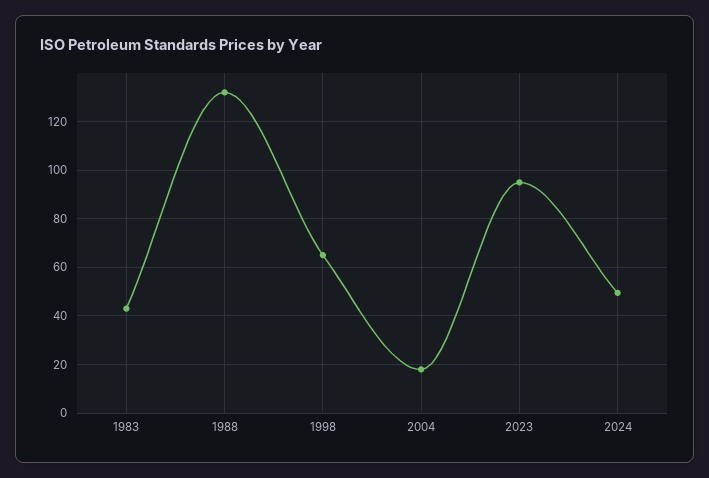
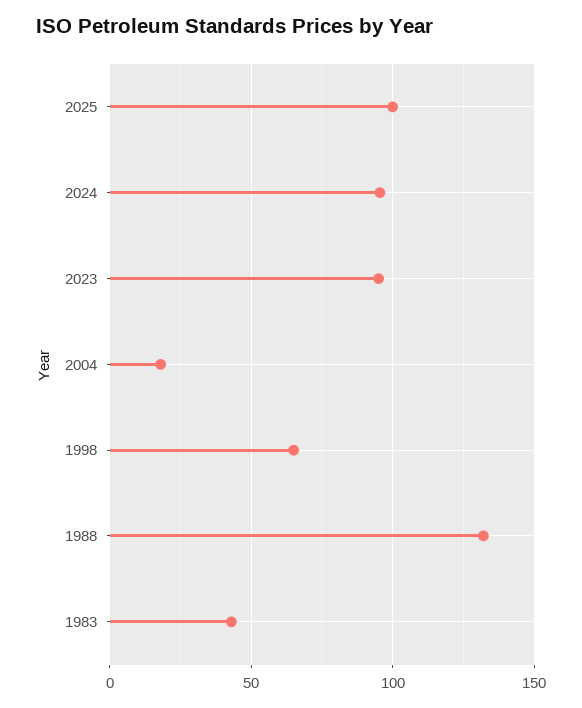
2024: 50 -> 95
2025: none -> 100

